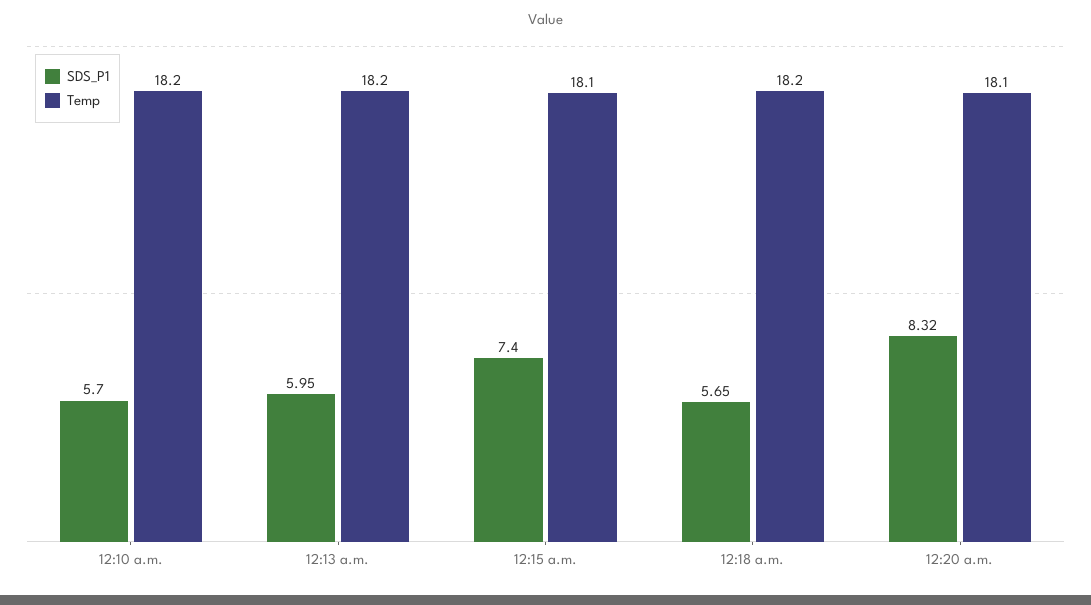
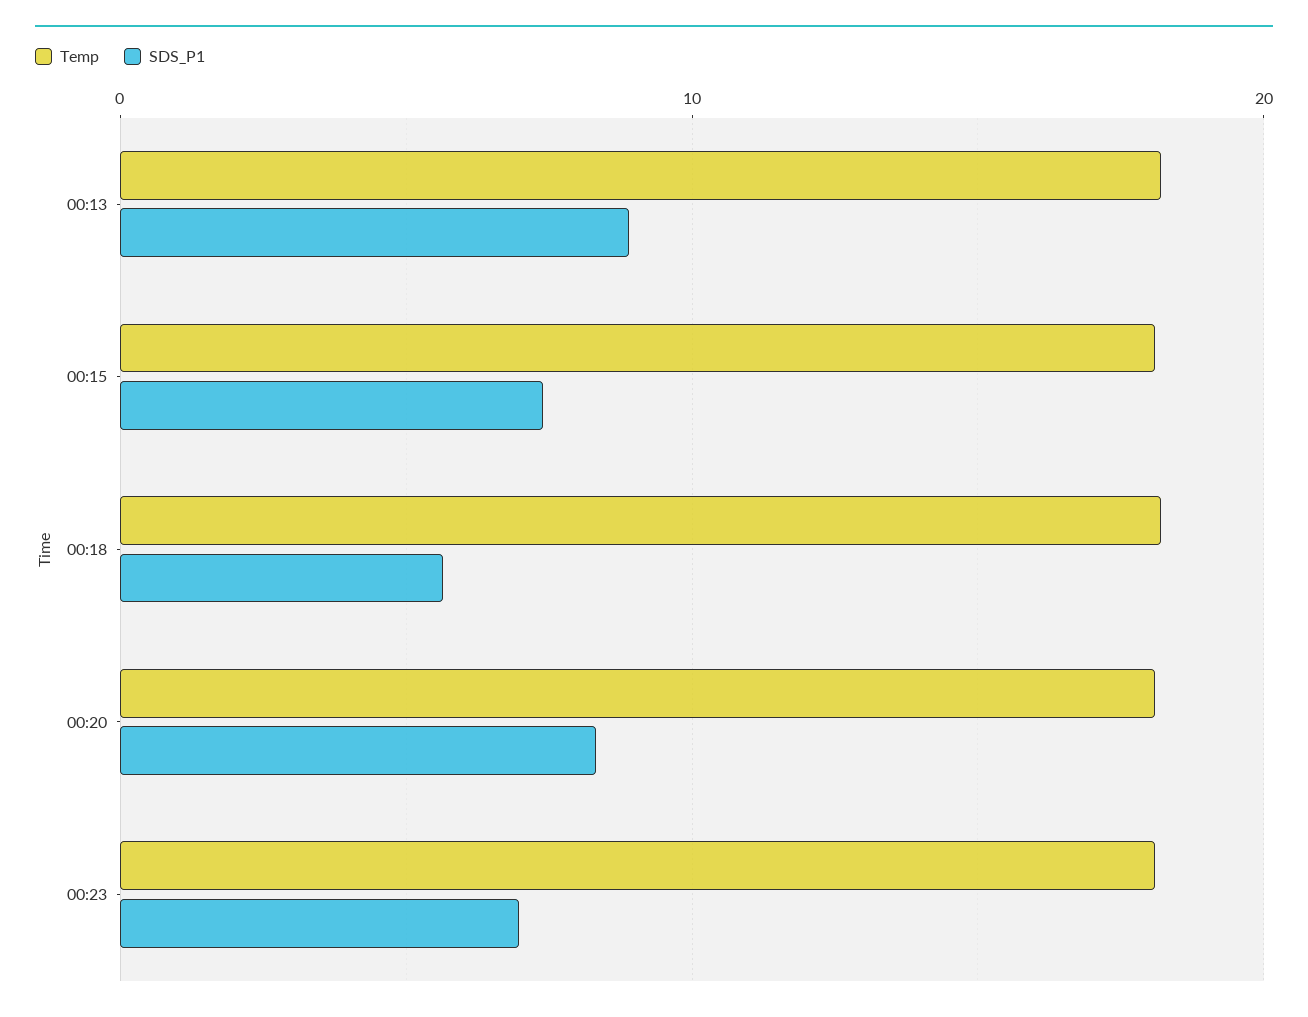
SDS_P1, 12:10 a.m.: 5.7 -> none
Temp, 12:10 a.m.: 18.2 -> none
SDS_P1, 12:13 a.m.: 5.95 -> 9
Temp, 00:23: none -> 18
SDS_P1, 00:23: none -> 7

